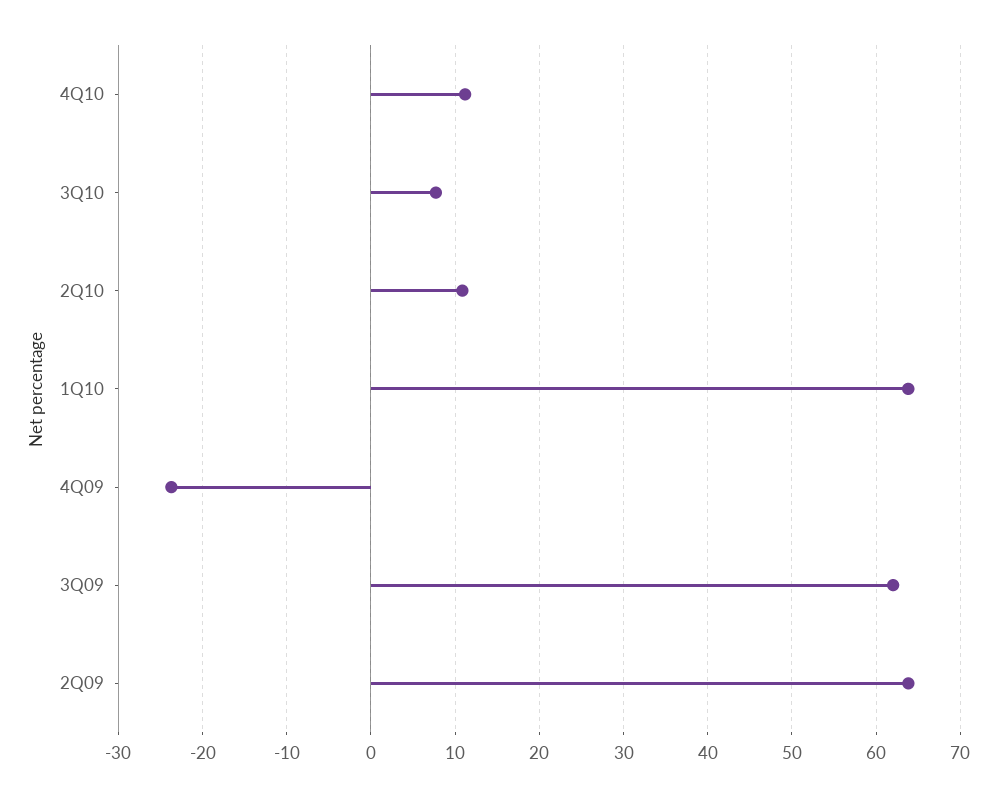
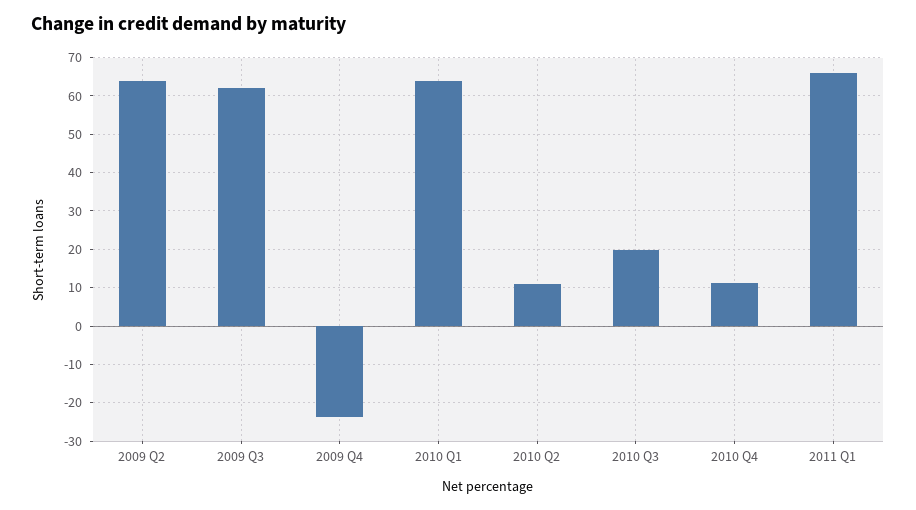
3Q10: 8 -> 20
2011 Q1: none -> 66

